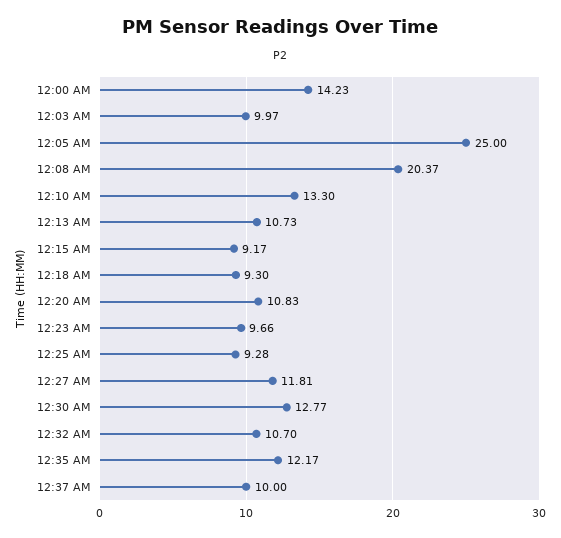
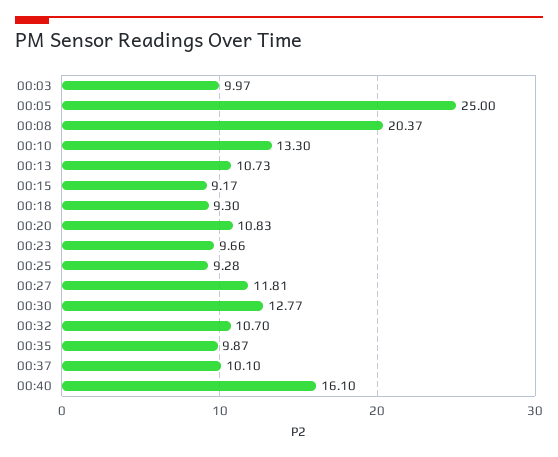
12:00 AM: 14.23 -> none
12:35 AM: 12.17 -> 9.87
12:37 AM: 10 -> 10.1
00:40: none -> 16.1

